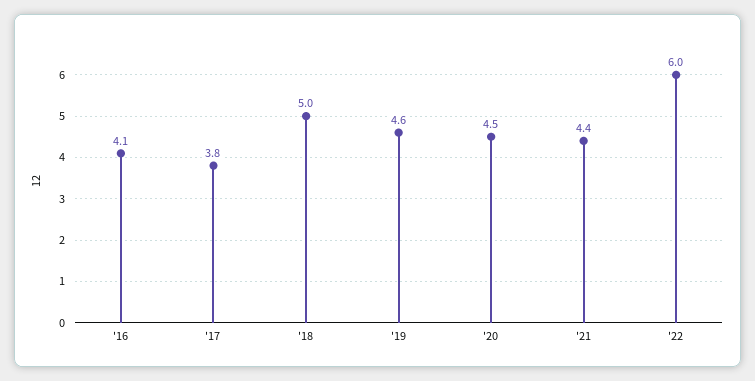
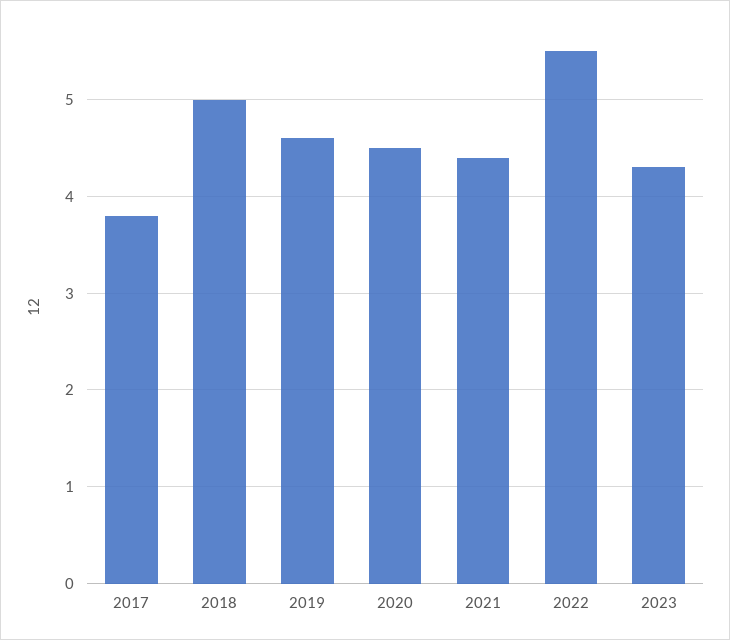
'16: 4.1 -> none
'22: 6 -> 5.5
2023: none -> 4.3

